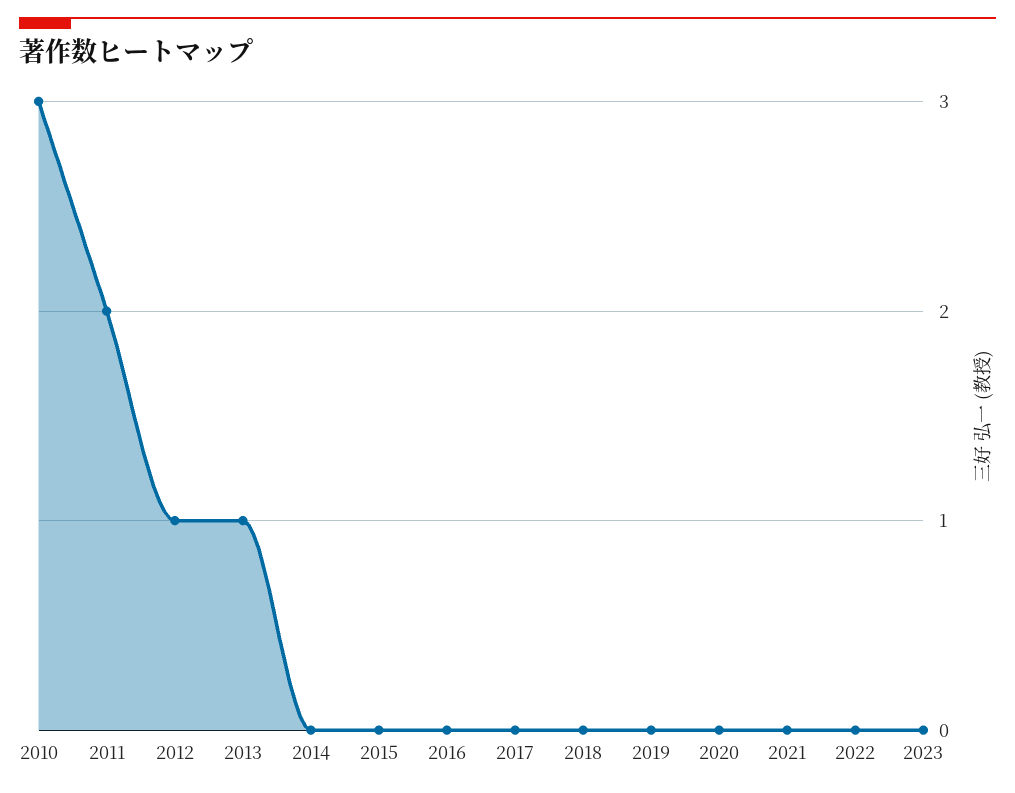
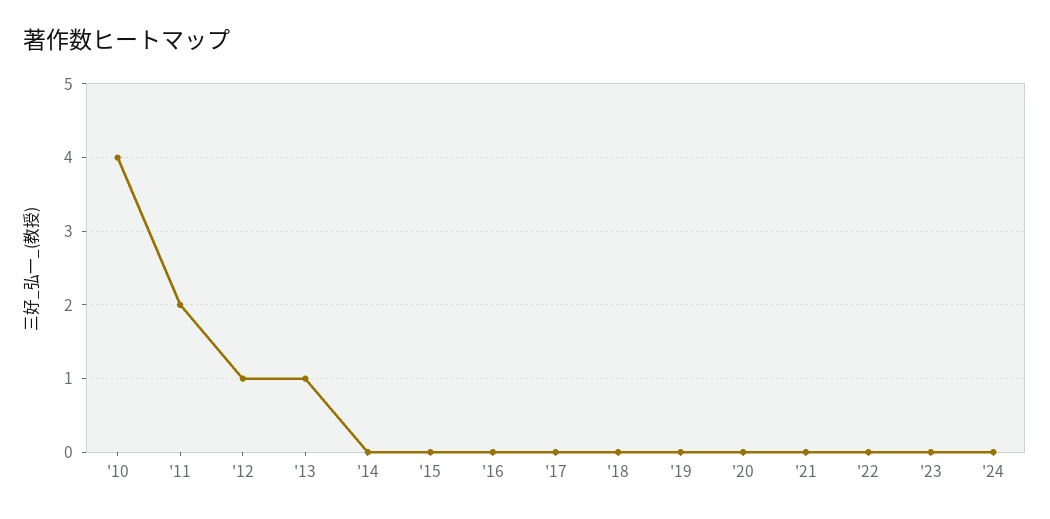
2010: 3 -> 4
'24: none -> 0

